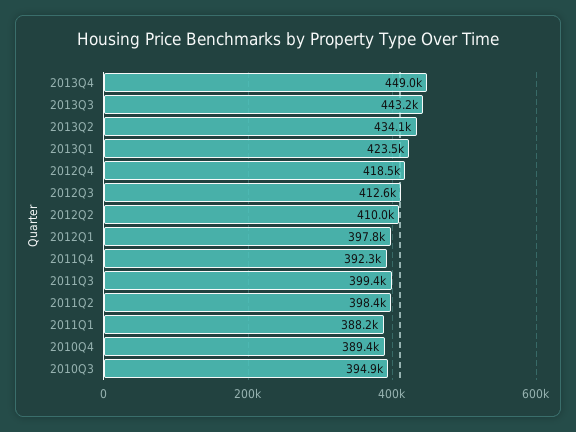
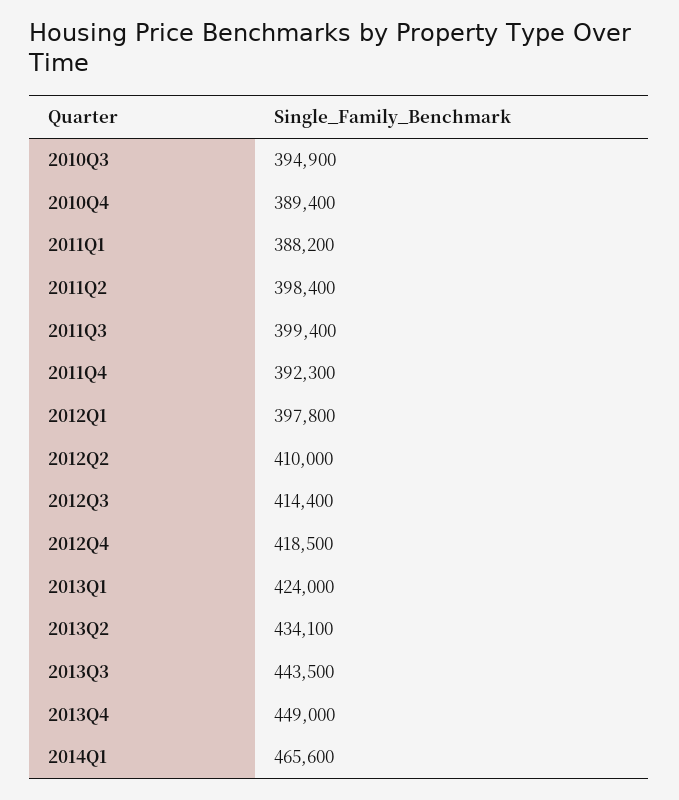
2013Q3: 443200 -> 443500
2013Q1: 423500 -> 424000
2012Q3: 412600 -> 414400
2014Q1: none -> 465600

